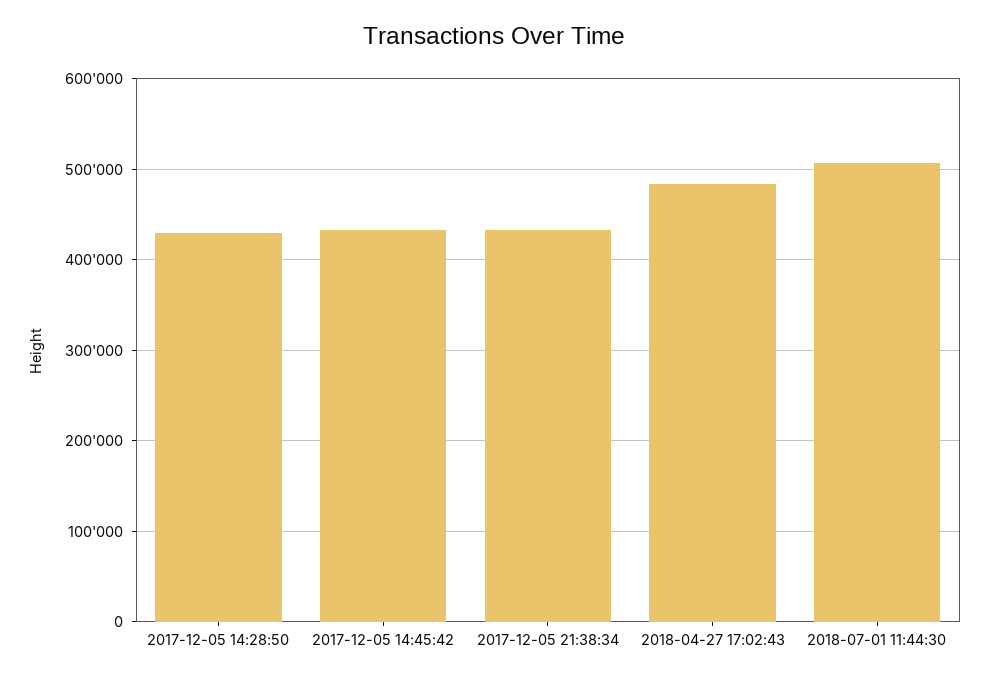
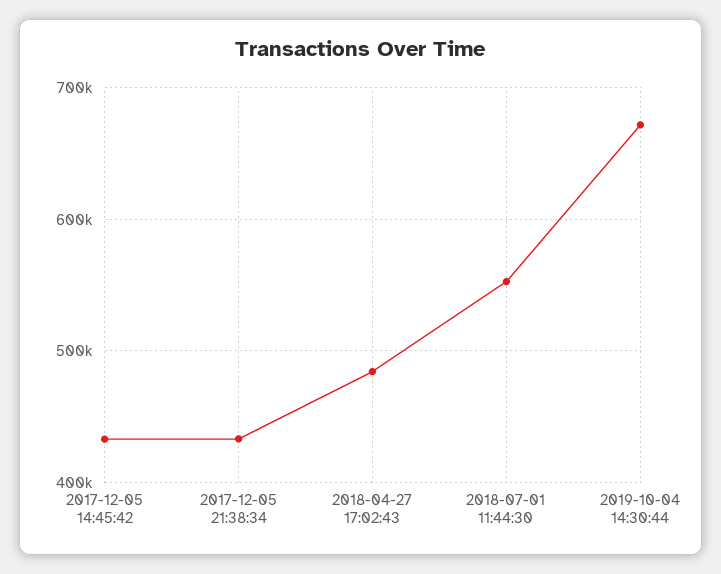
2017-12-05 14:28:50: 430000 -> none
2018-07-01 11:44:30: 510000 -> 550000
2019-10-04 14:30:44: none -> 670000

